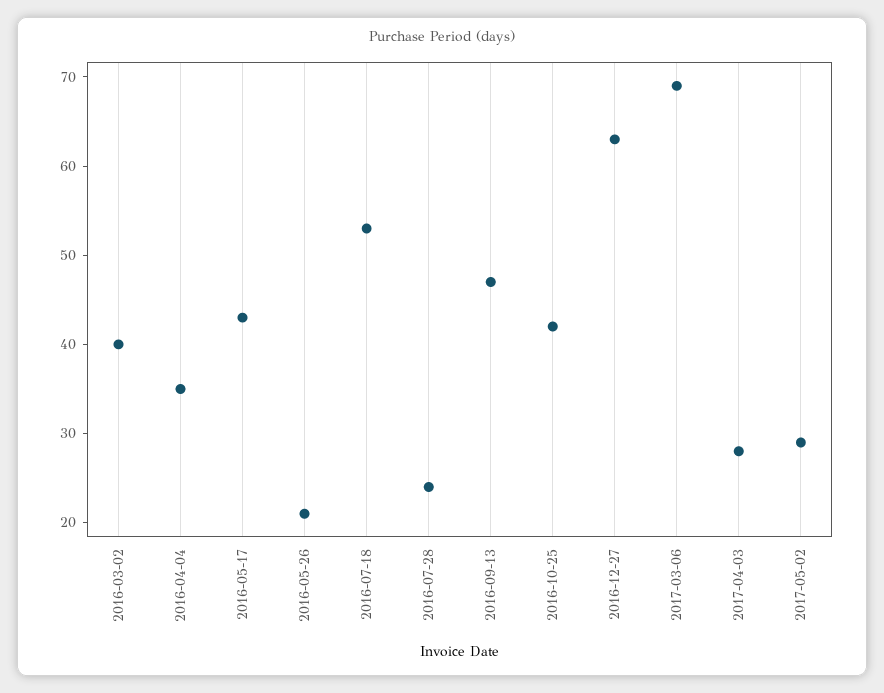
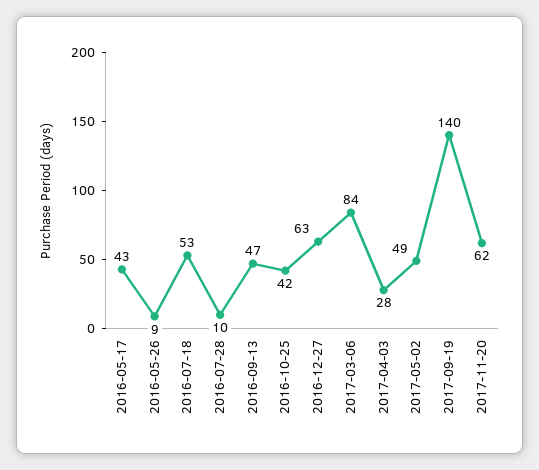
2016-03-02: 40 -> none
2016-04-04: 35 -> none
2016-05-26: 21 -> 9
2016-07-28: 24 -> 10
2017-03-06: 69 -> 84
2017-05-02: 29 -> 49
2017-09-19: none -> 140
2017-11-20: none -> 62

